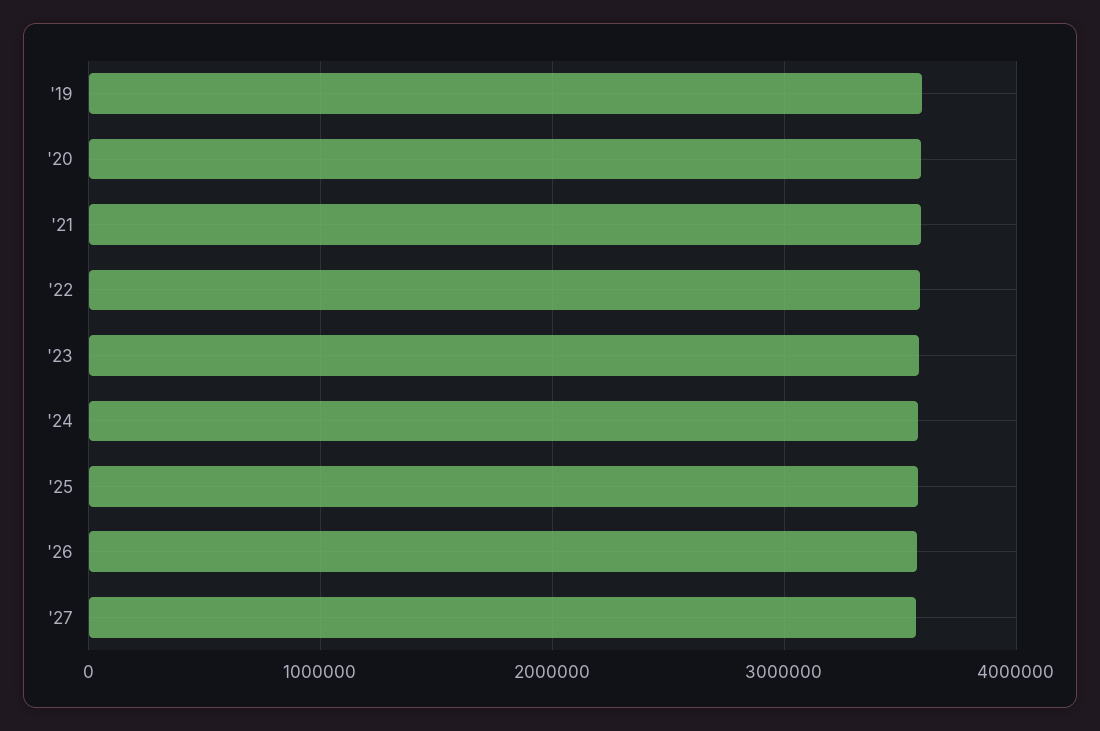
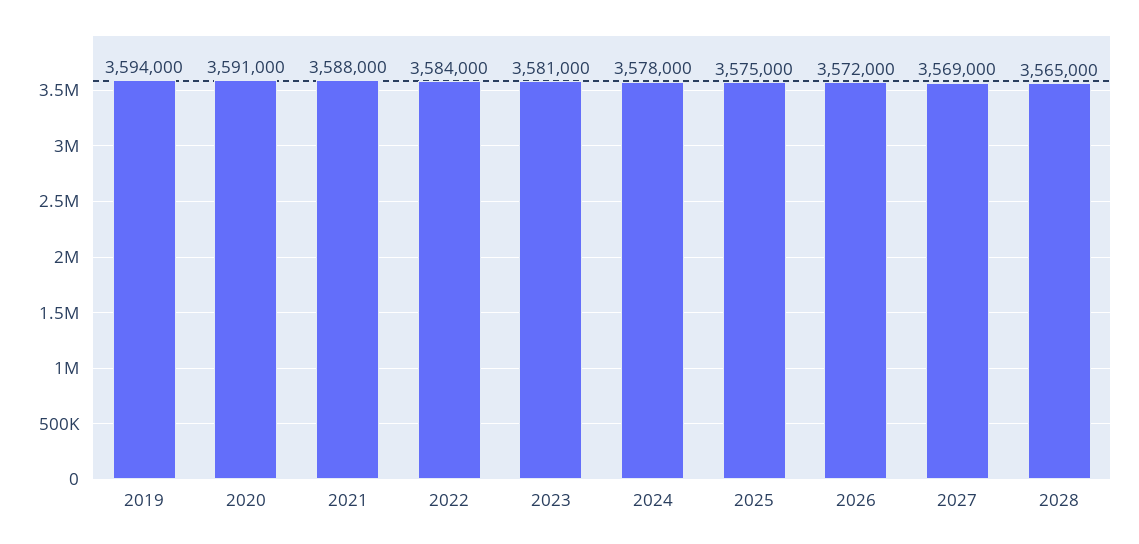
2028: none -> 3565000

